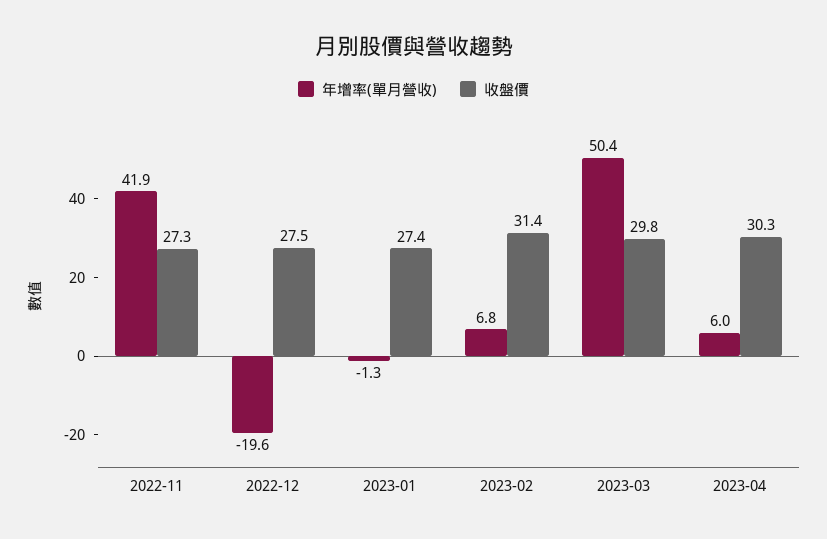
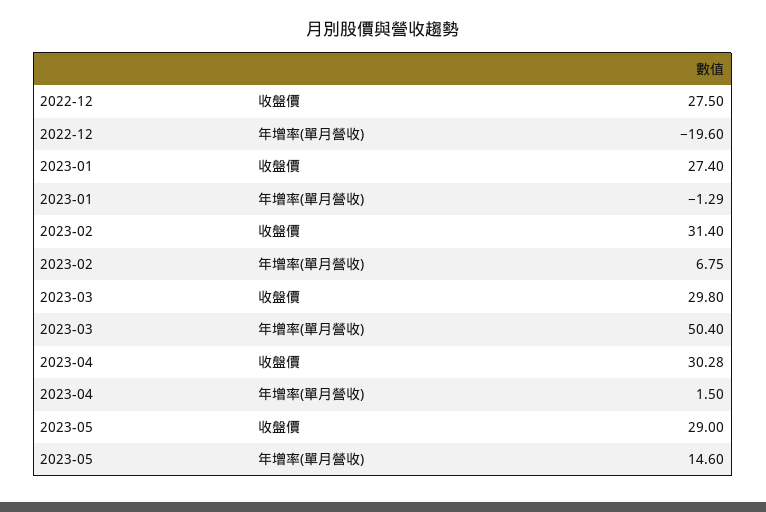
年增率(單月營收), 2022-11: 41.9 -> none
收盤價, 2022-11: 27.3 -> none
年增率(單月營收), 2023-04: 6 -> 1.5
收盤價, 2023-05: none -> 29
年增率(單月營收), 2023-05: none -> 14.6

